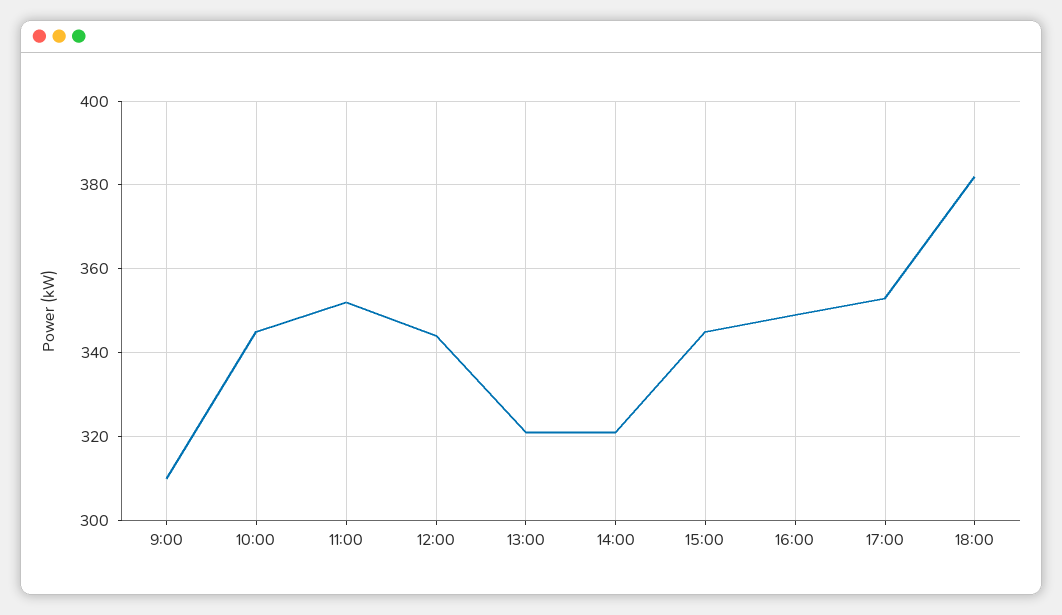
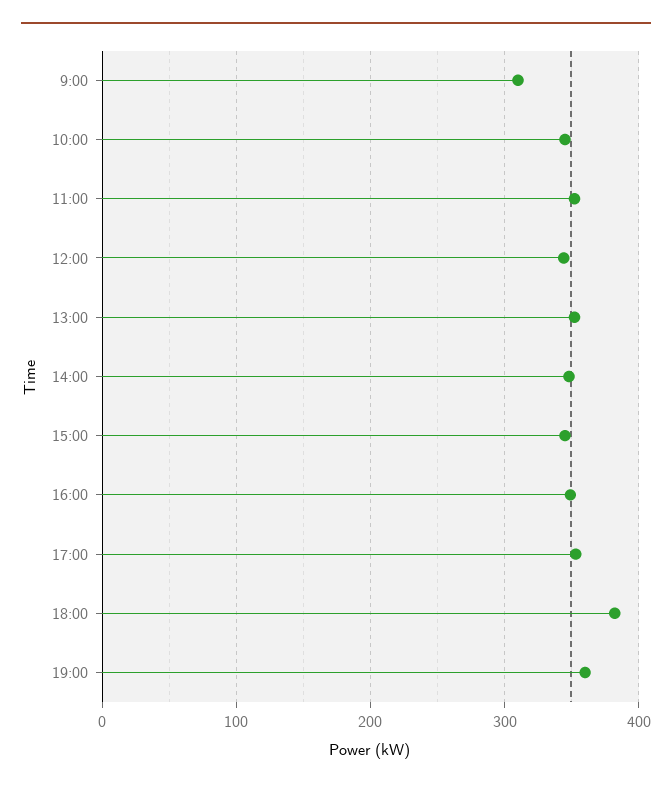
13:00: 320 -> 350
14:00: 320 -> 350
19:00: none -> 360

